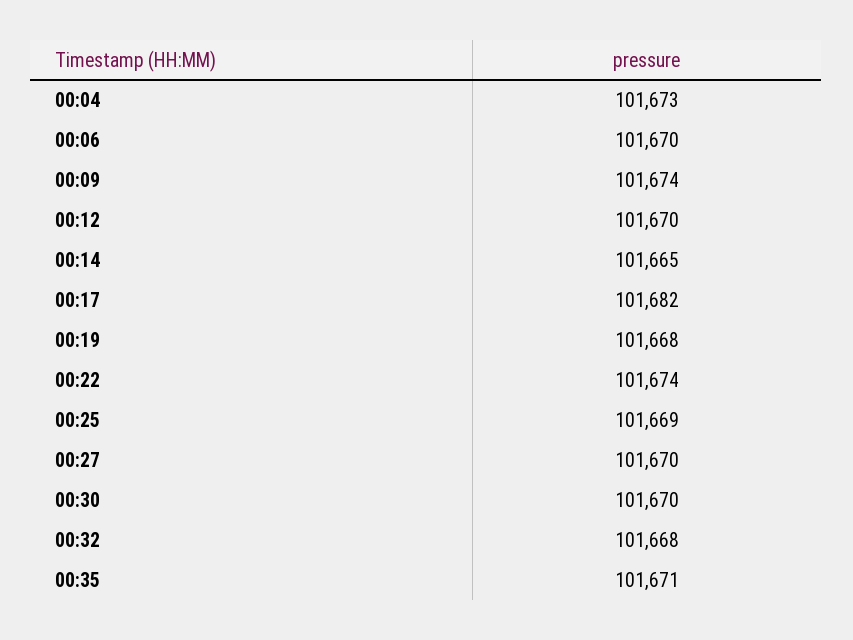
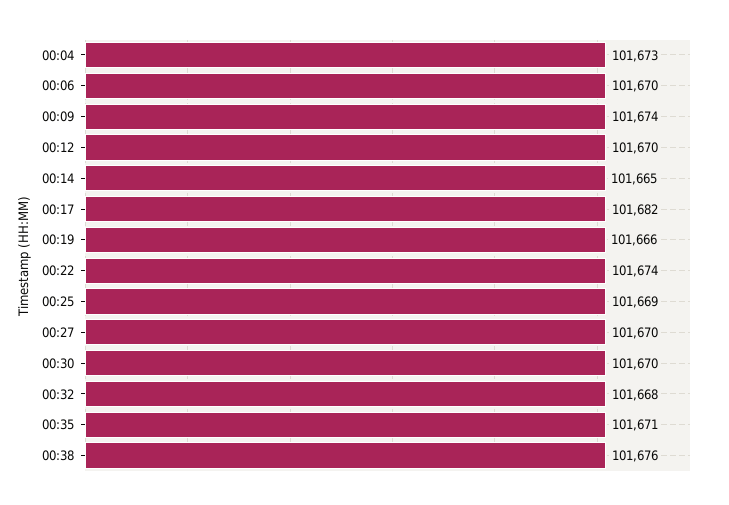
00:19: 101668 -> 101666
00:38: none -> 101676

